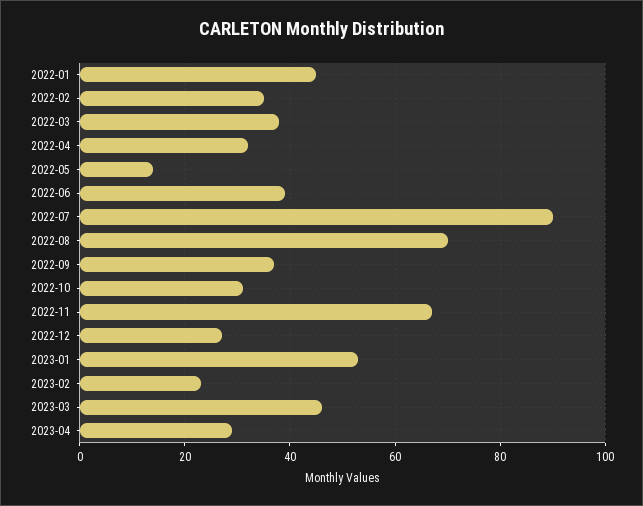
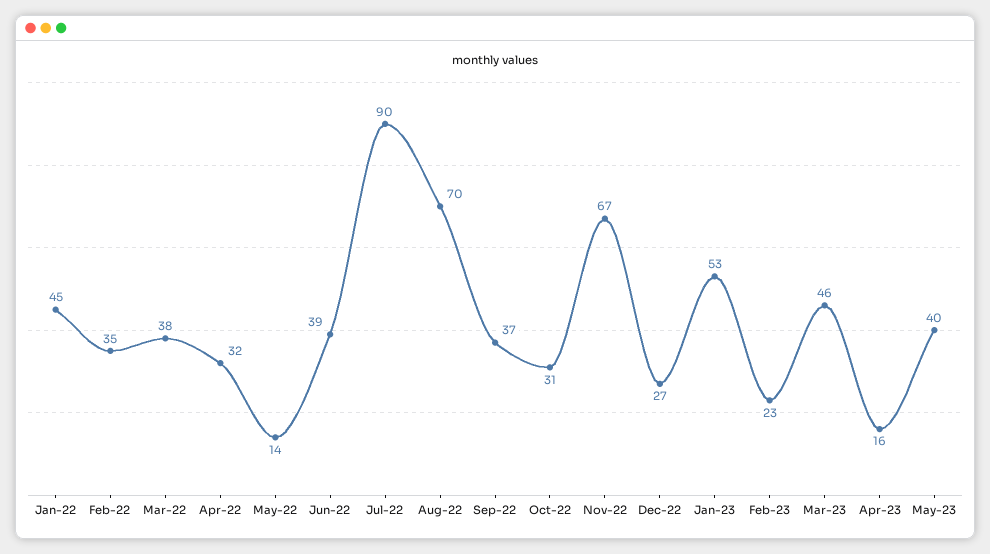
2023-04: 30 -> 16
May-23: none -> 40

